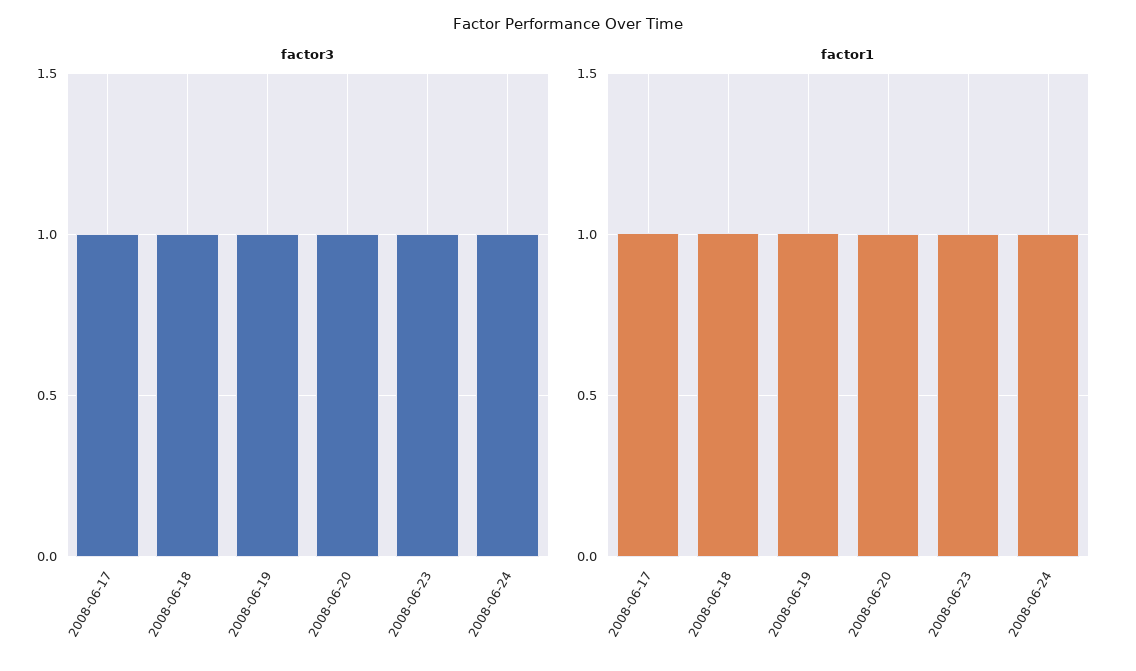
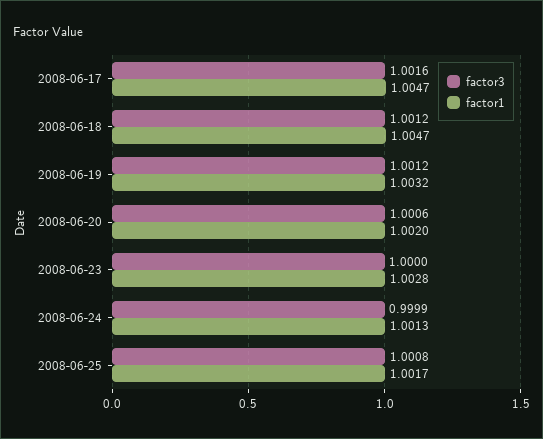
factor3, 2008-06-25: none -> 1.0008
factor1, 2008-06-25: none -> 1.0017

